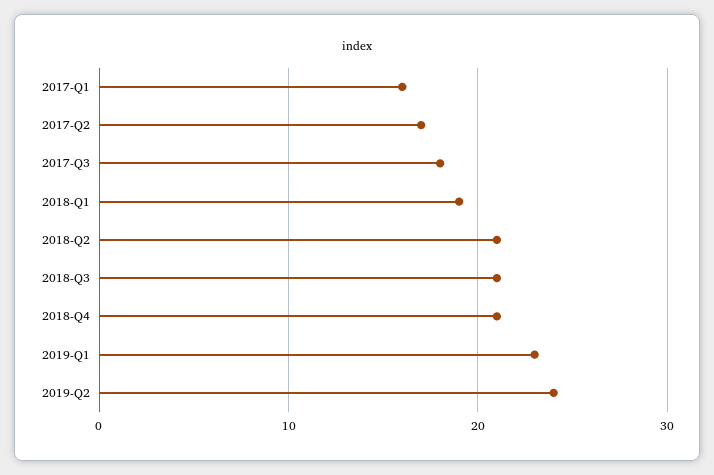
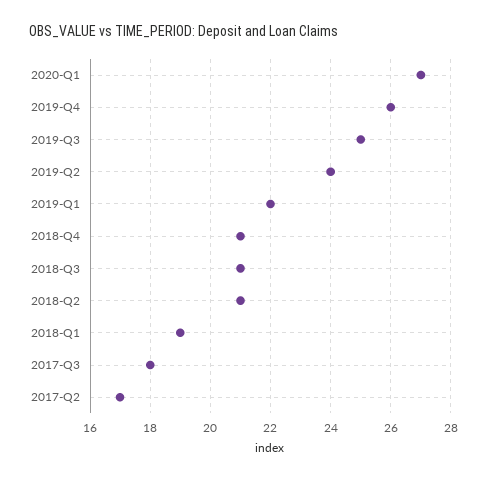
2017-Q1: 16 -> none
2019-Q1: 23 -> 22
2020-Q1: none -> 27
2019-Q4: none -> 26
2019-Q3: none -> 25

